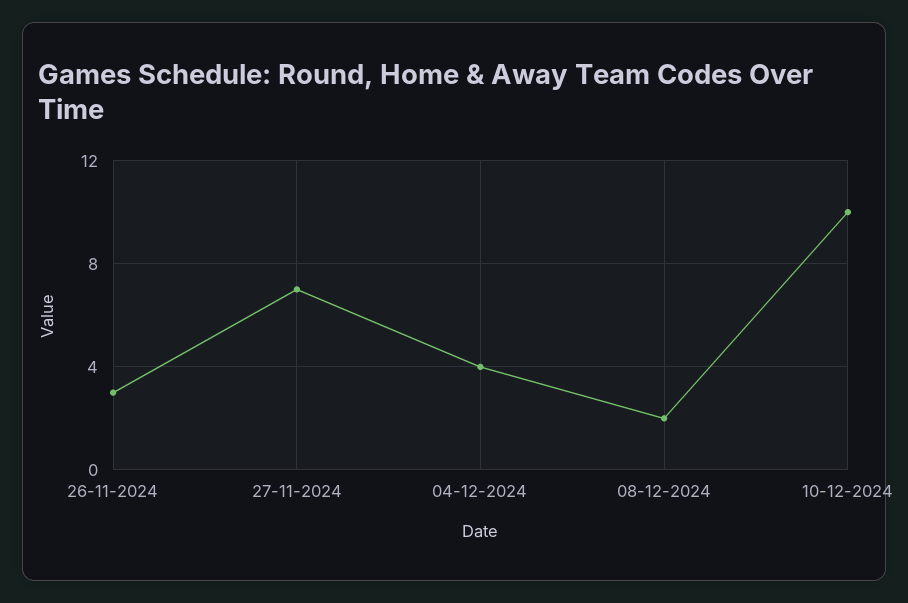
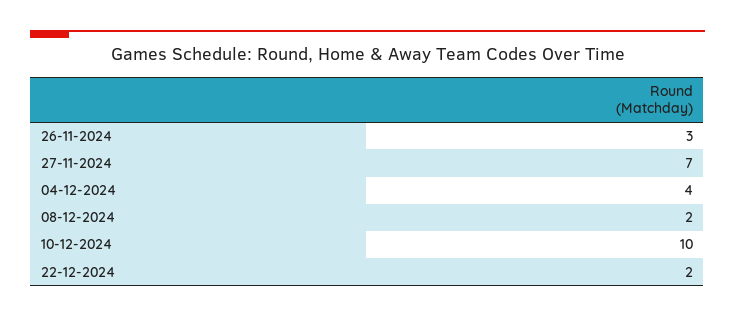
22-12-2024: none -> 2

